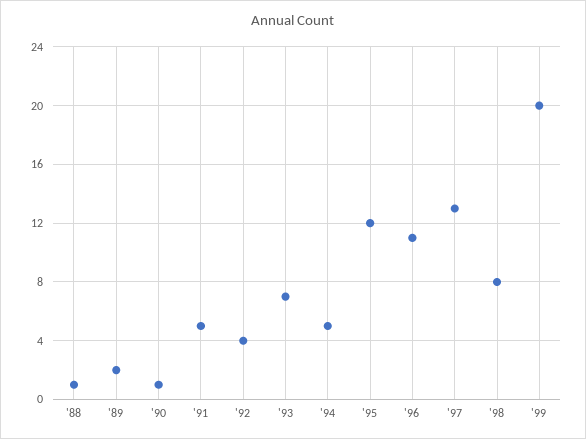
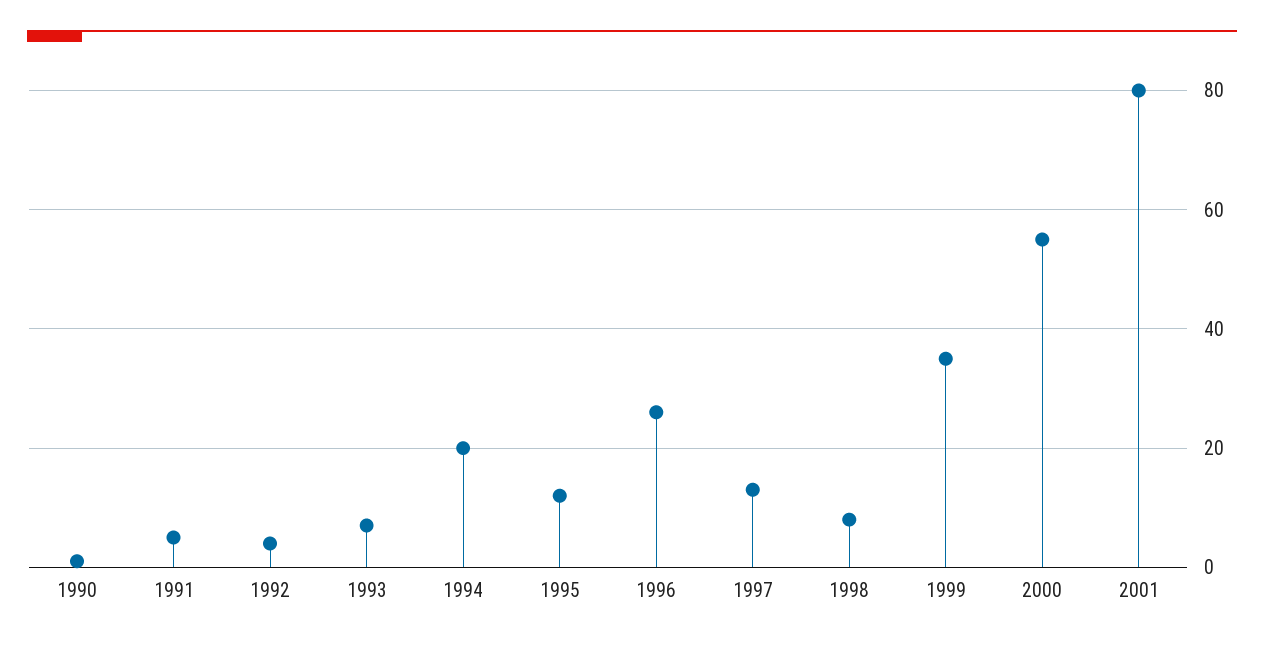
'88: 1 -> none
'89: 2 -> none
'94: 5 -> 20
'96: 11 -> 25
'99: 20 -> 35
2000: none -> 55
2001: none -> 80

